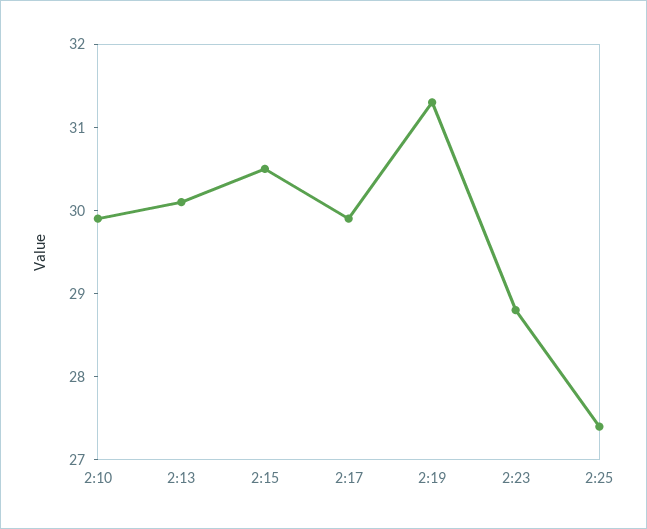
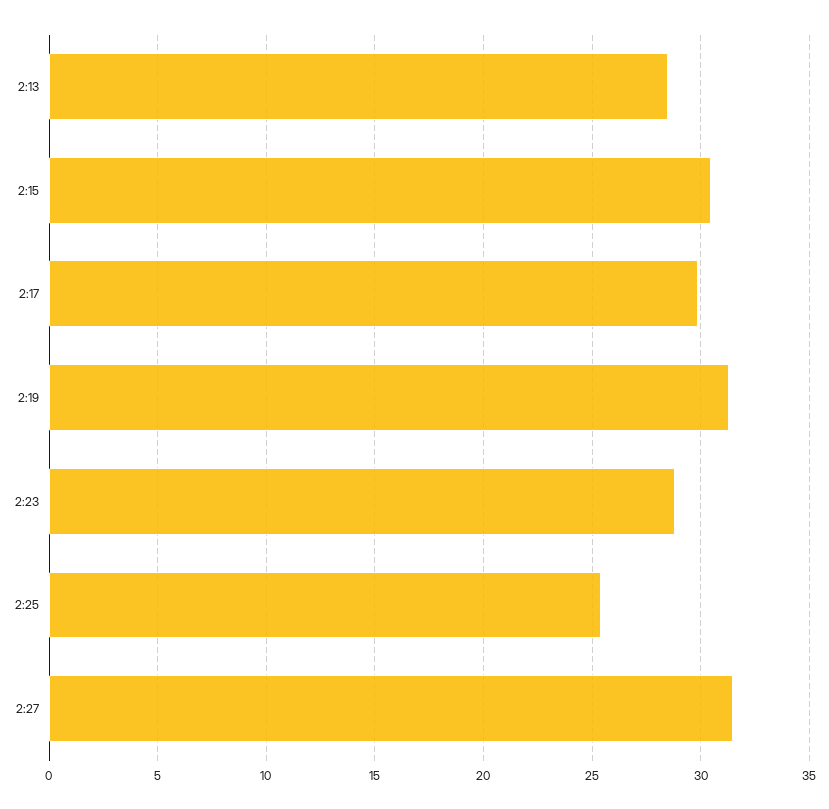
2:10: 29.9 -> none
2:13: 30.1 -> 28.5
2:25: 27.4 -> 25.5
2:27: none -> 31.5

